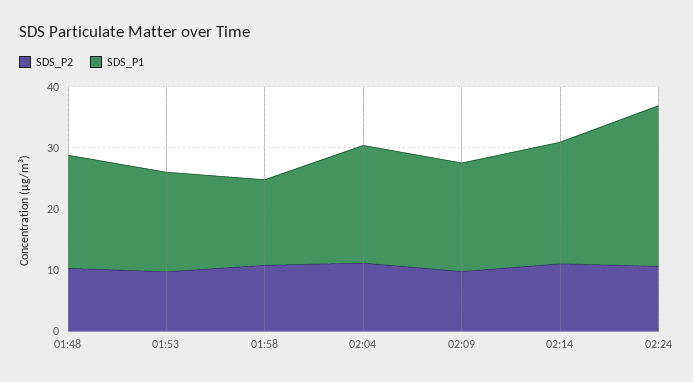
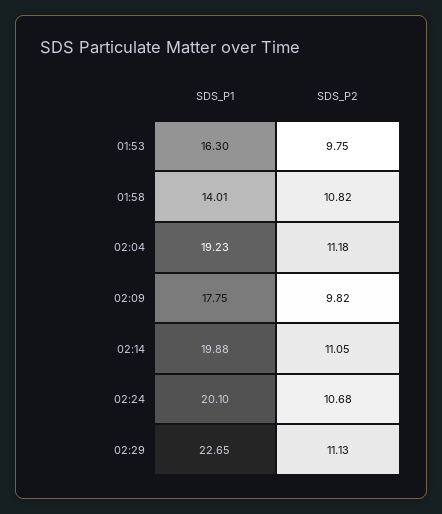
SDS_P2, 01:48: 10 -> none
SDS_P1, 01:48: 18 -> none
SDS_P1, 02:24: 26 -> 20.1
SDS_P1, 02:29: none -> 22.65
SDS_P2, 02:29: none -> 11.13

